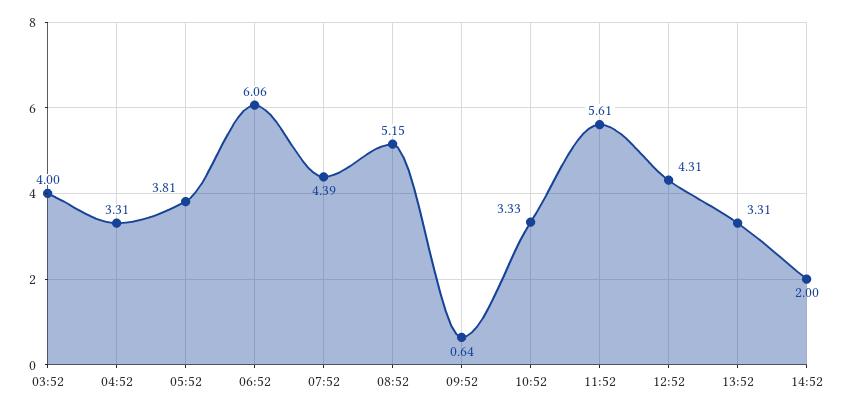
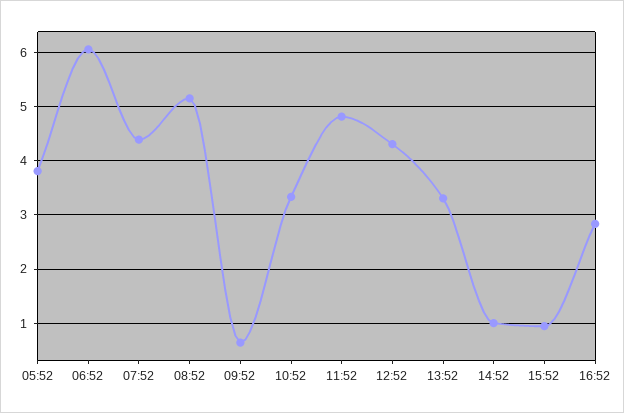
03:52: 4 -> none
04:52: 3.31 -> none
11:52: 5.61 -> 4.8
14:52: 2 -> 1
15:52: none -> 1
16:52: none -> 2.8

